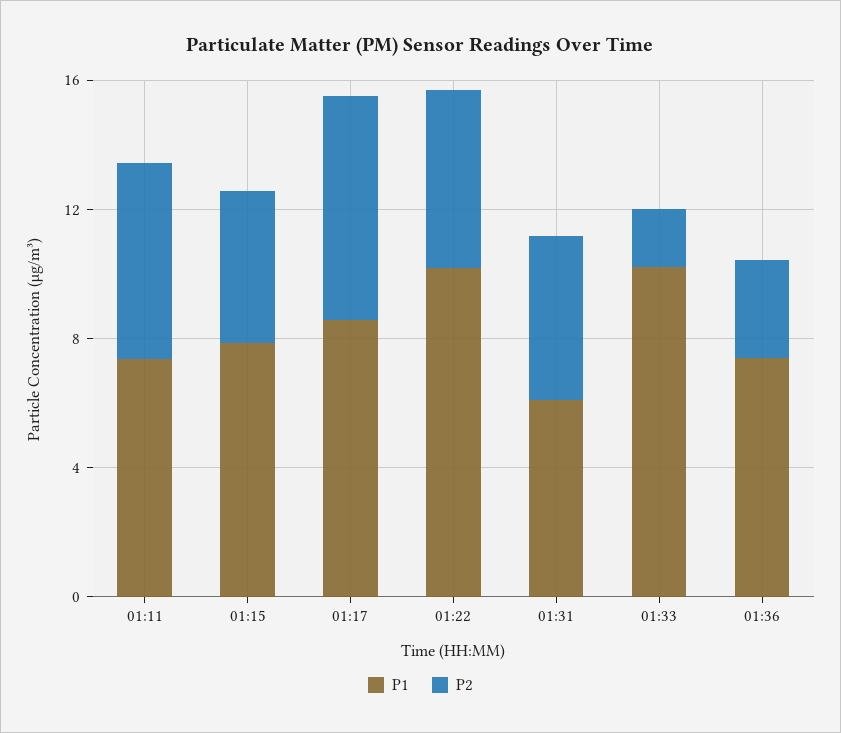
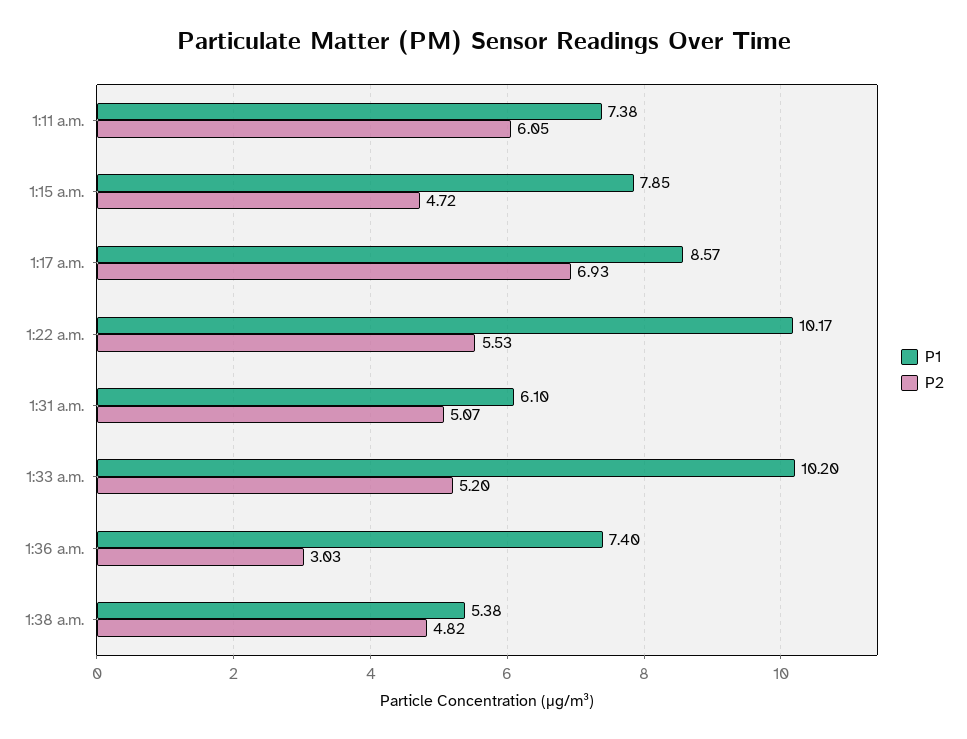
P2, 01:33: 2 -> 5.2
P1, 1:38 a.m.: none -> 5.38
P2, 1:38 a.m.: none -> 4.82

